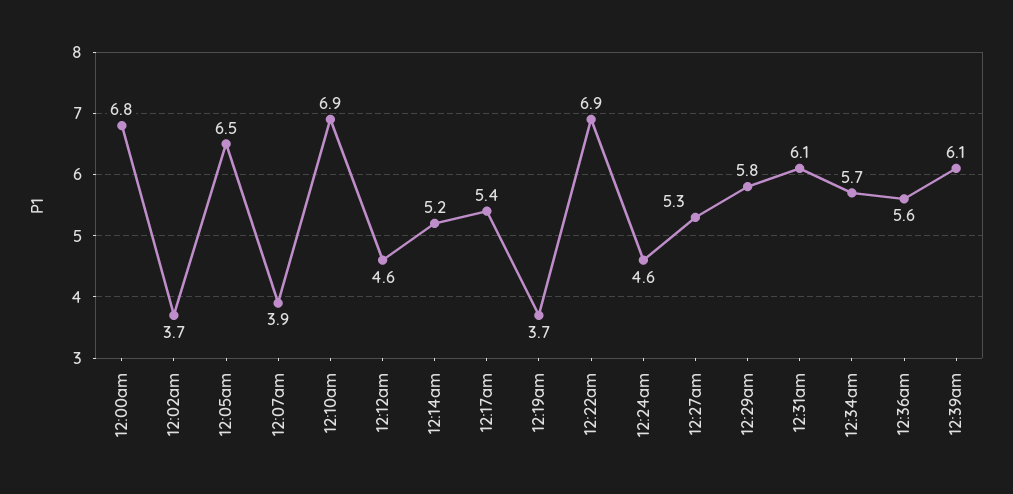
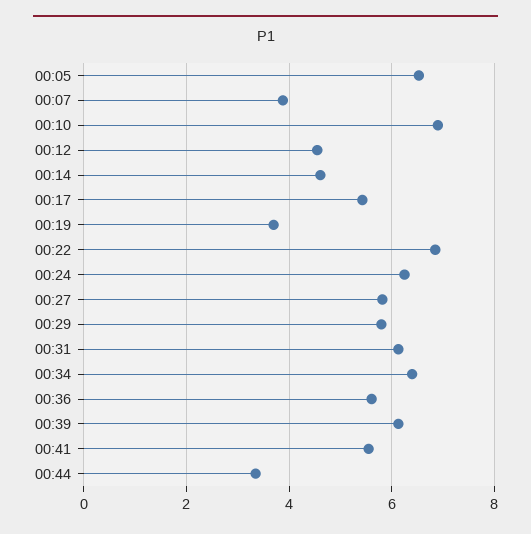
12:00am: 6.8 -> none
12:02am: 3.7 -> none
12:14am: 5.2 -> 4.6
12:24am: 4.6 -> 6.2
12:27am: 5.3 -> 5.8
12:34am: 5.7 -> 6.4
00:41: none -> 5.6
00:44: none -> 3.4

